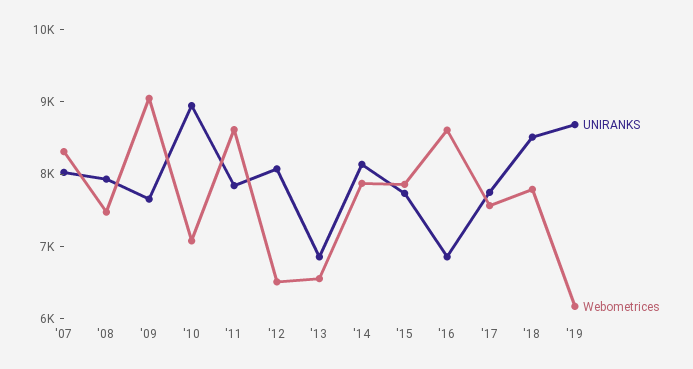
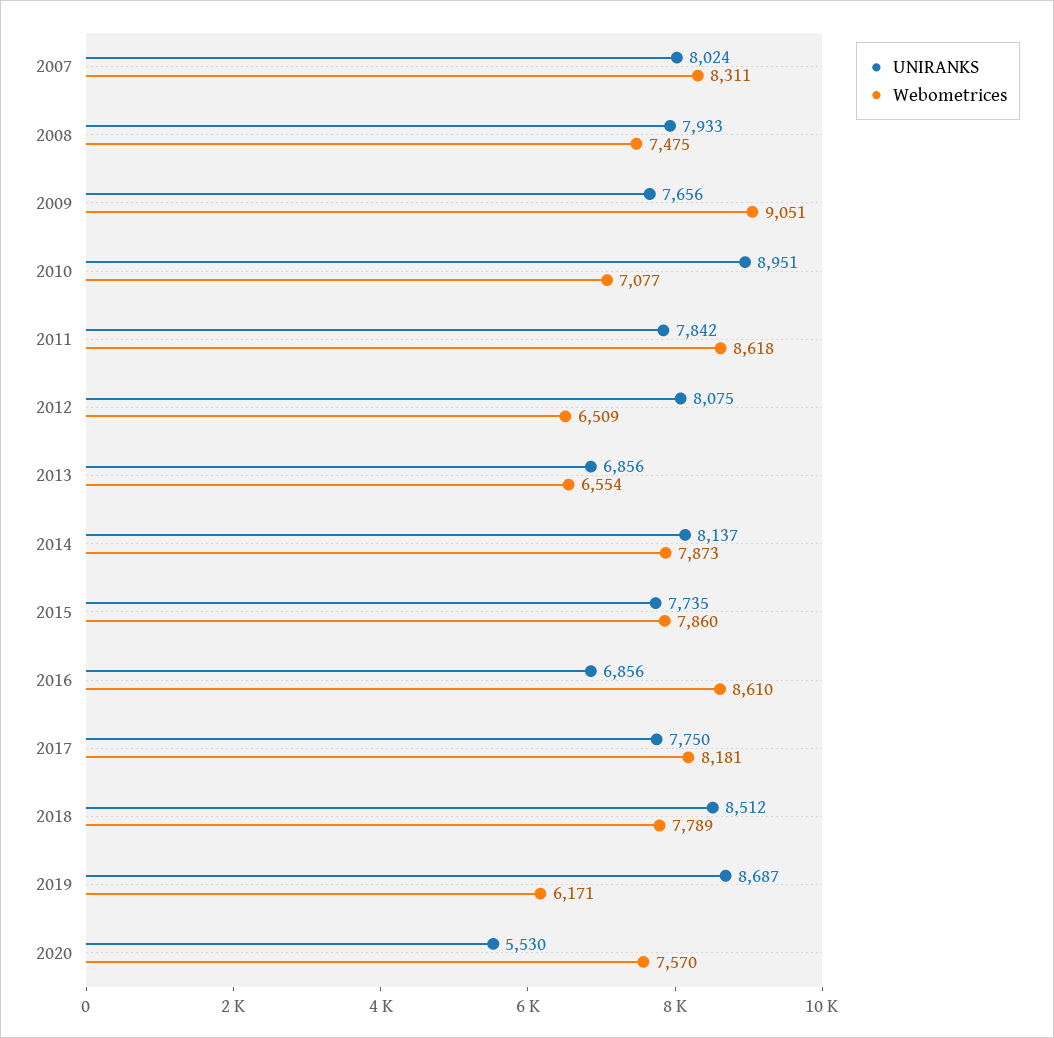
Webometrices, '17: 7600 -> 8181
UNIRANKS, 2020: none -> 5530
Webometrices, 2020: none -> 7570

